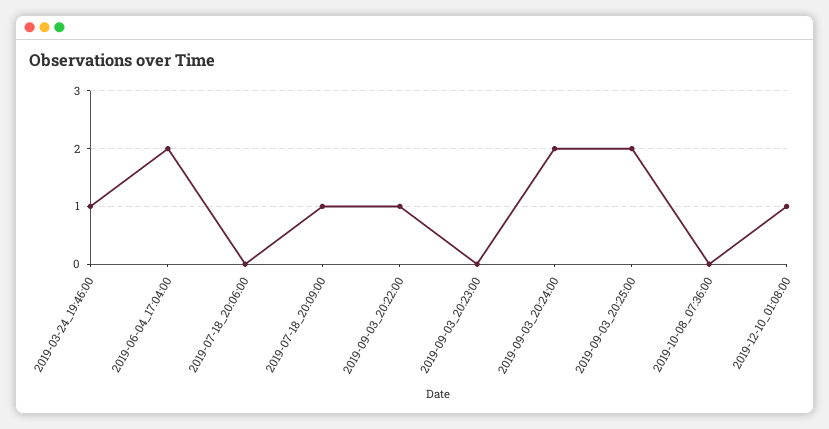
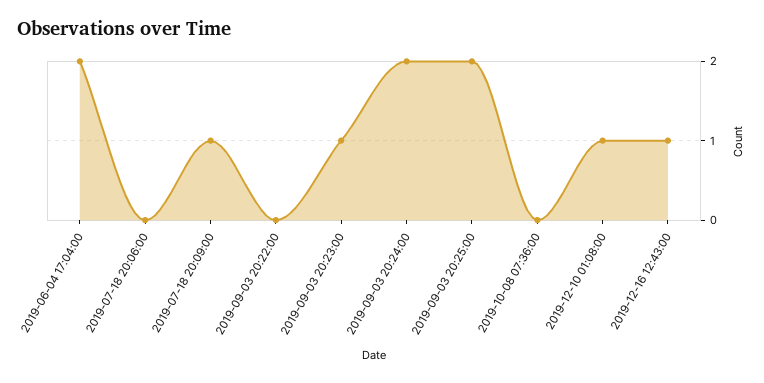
2019-03-24_19:46:00: 1 -> none
2019-09-03_20:22:00: 1 -> 0
2019-09-03_20:23:00: 0 -> 1
2019-12-16 12:43:00: none -> 1

